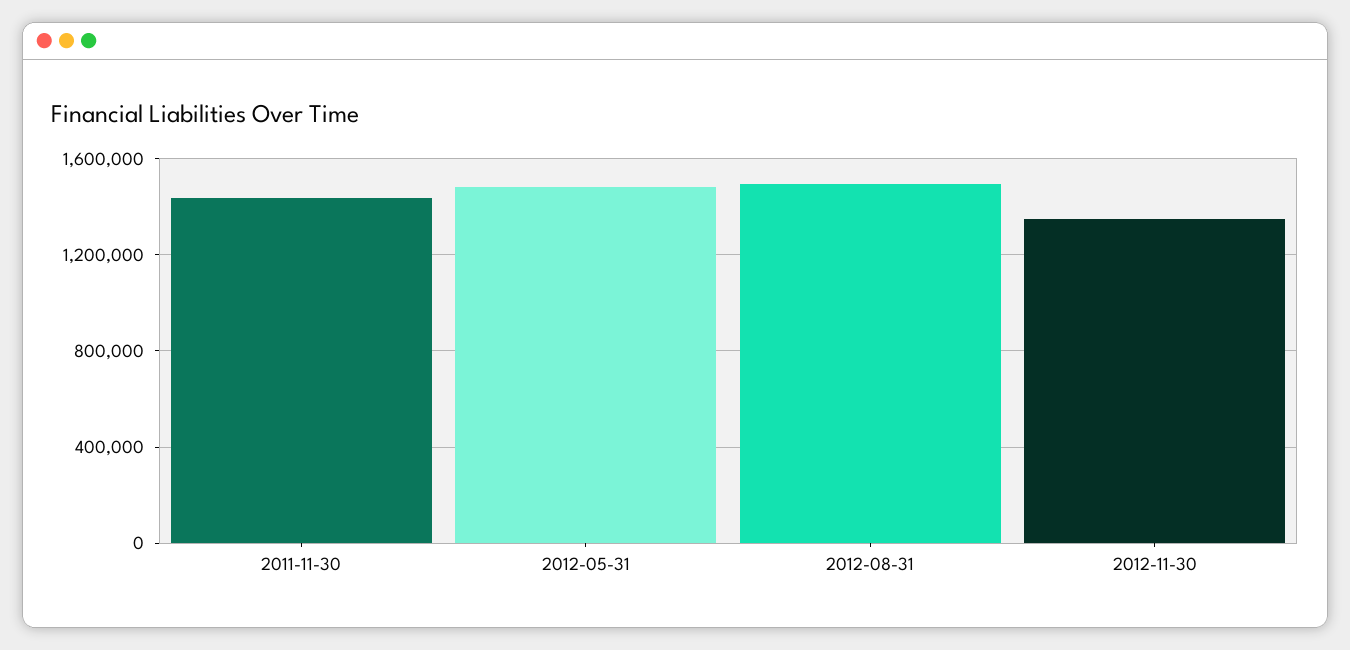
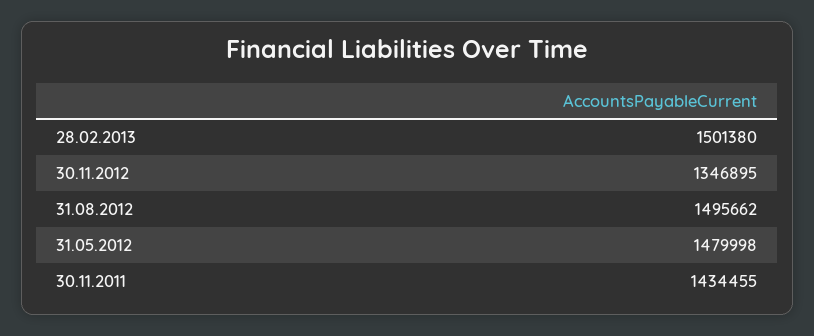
28.02.2013: none -> 1501380

